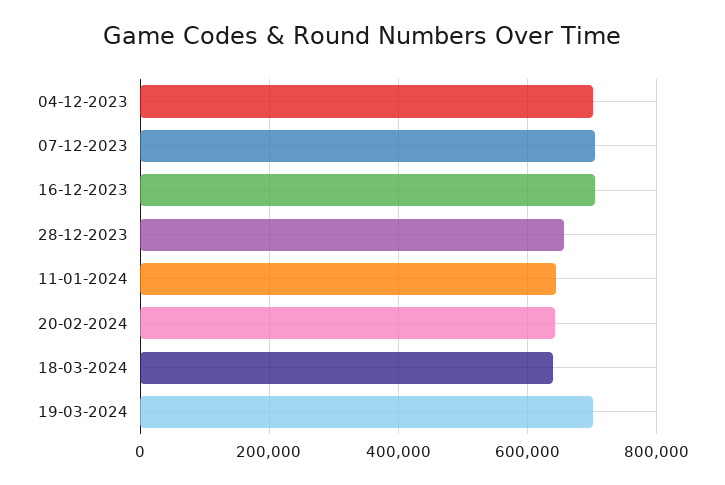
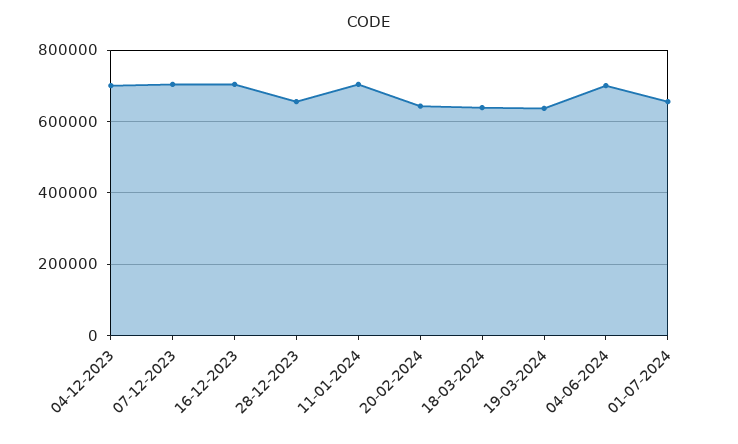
11-01-2024: 640000 -> 700000
19-03-2024: 700000 -> 640000
04-06-2024: none -> 700000
01-07-2024: none -> 660000

